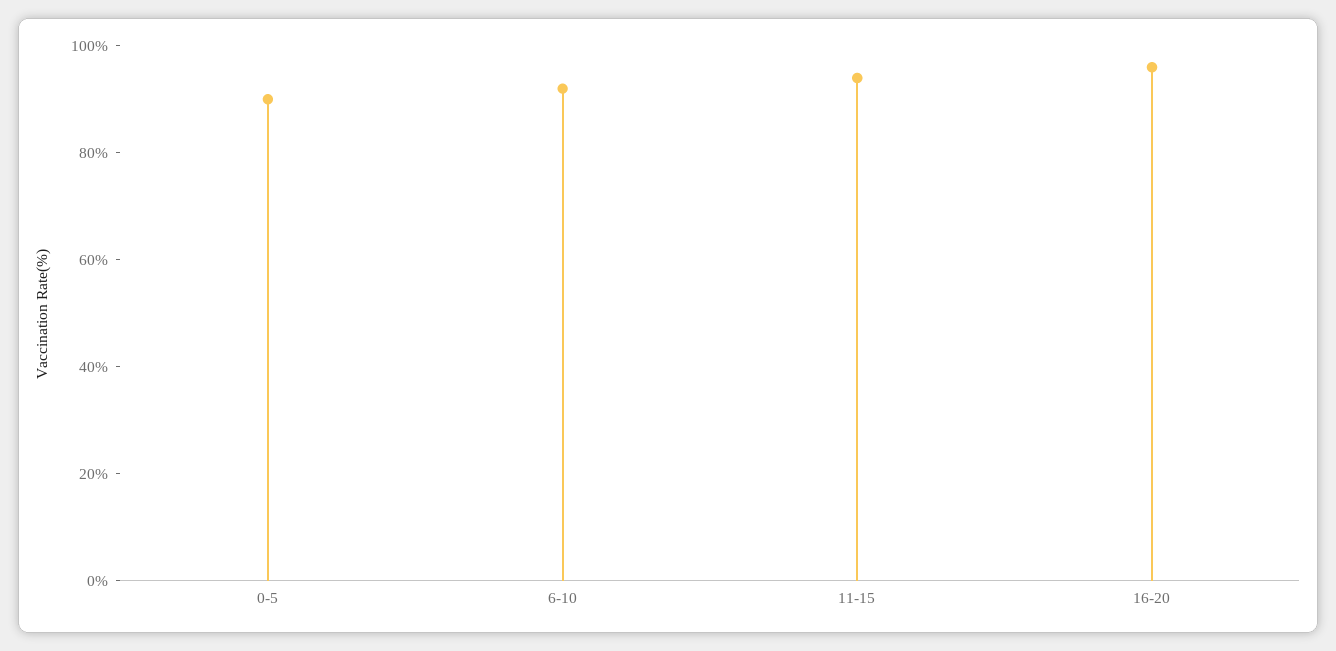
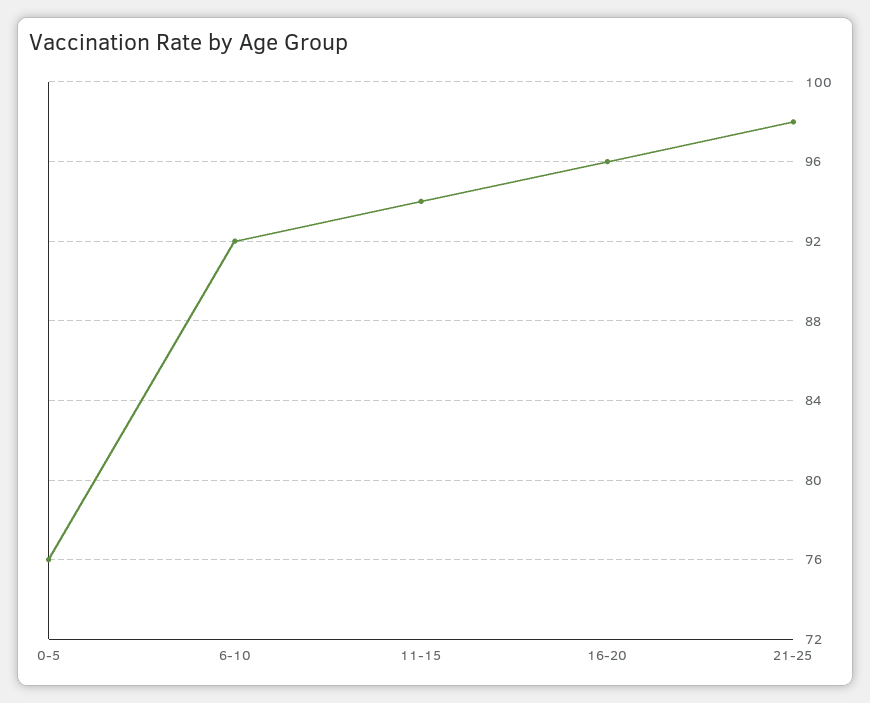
0-5: 90 -> 76
21-25: none -> 98

